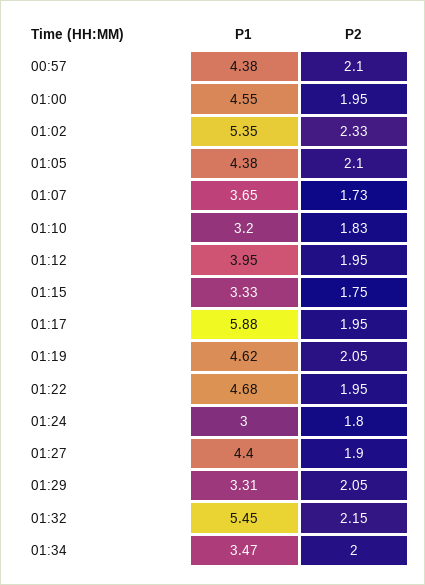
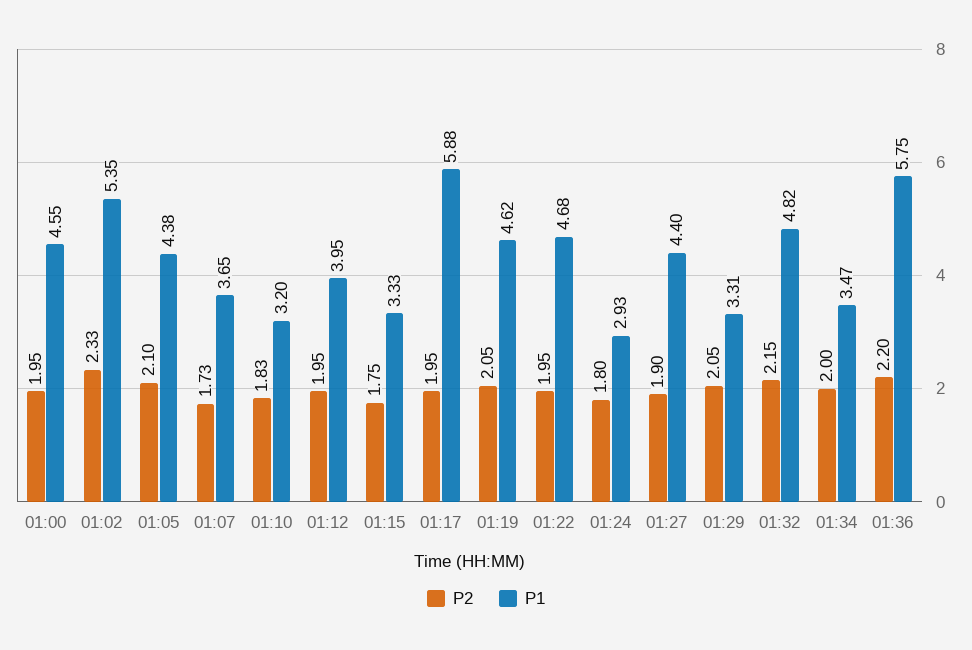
P1, 00:57: 4.38 -> none
P2, 00:57: 2.1 -> none
P1, 01:24: 3 -> 2.93
P1, 01:32: 5.45 -> 4.82
P2, 01:36: none -> 2.2
P1, 01:36: none -> 5.75

